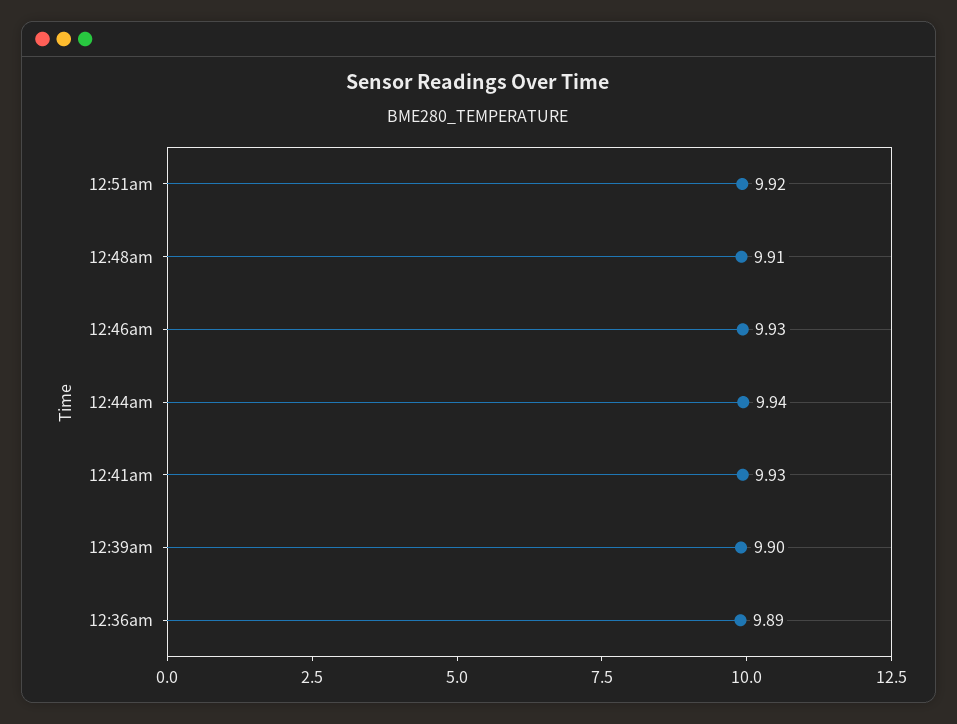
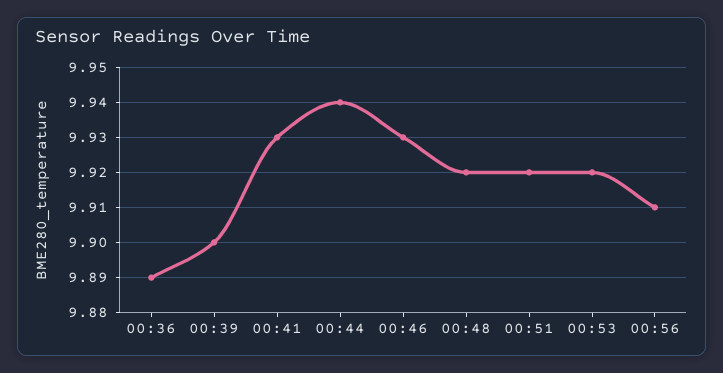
12:48am: 9.91 -> 9.92
00:53: none -> 9.92
00:56: none -> 9.91

